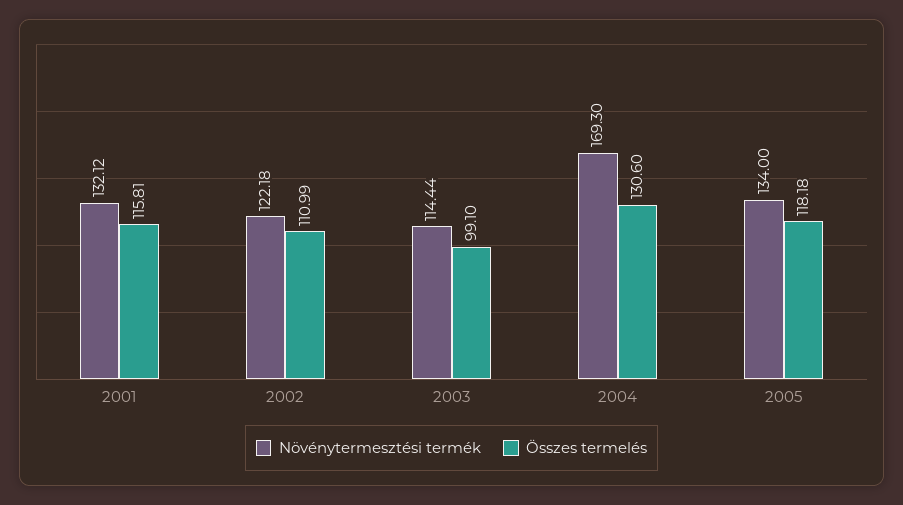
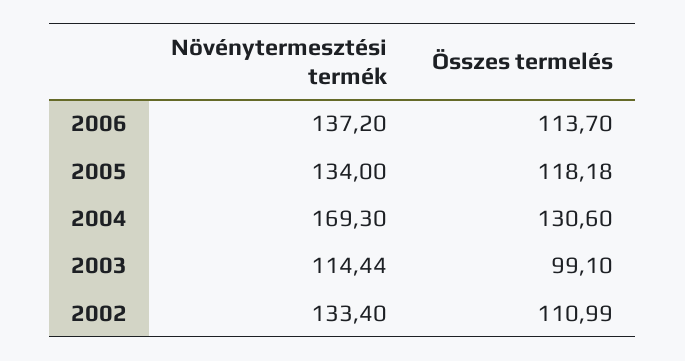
Növénytermesztési termék, 2001: 132.12 -> none
Összes termelés, 2001: 115.81 -> none
Növénytermesztési termék, 2002: 122.18 -> 133.4
Növénytermesztési termék, 2006: none -> 137.2
Összes termelés, 2006: none -> 113.7

